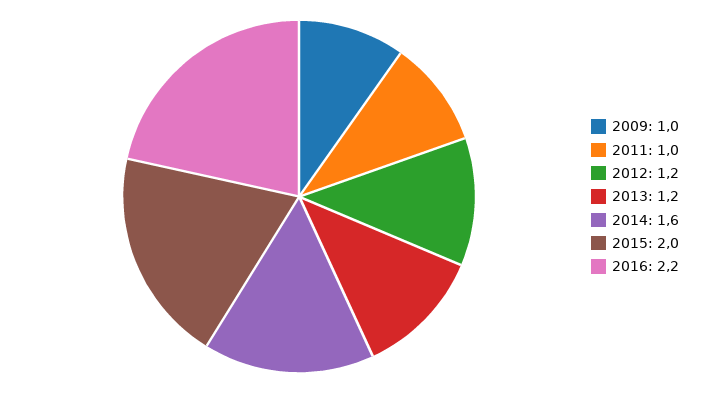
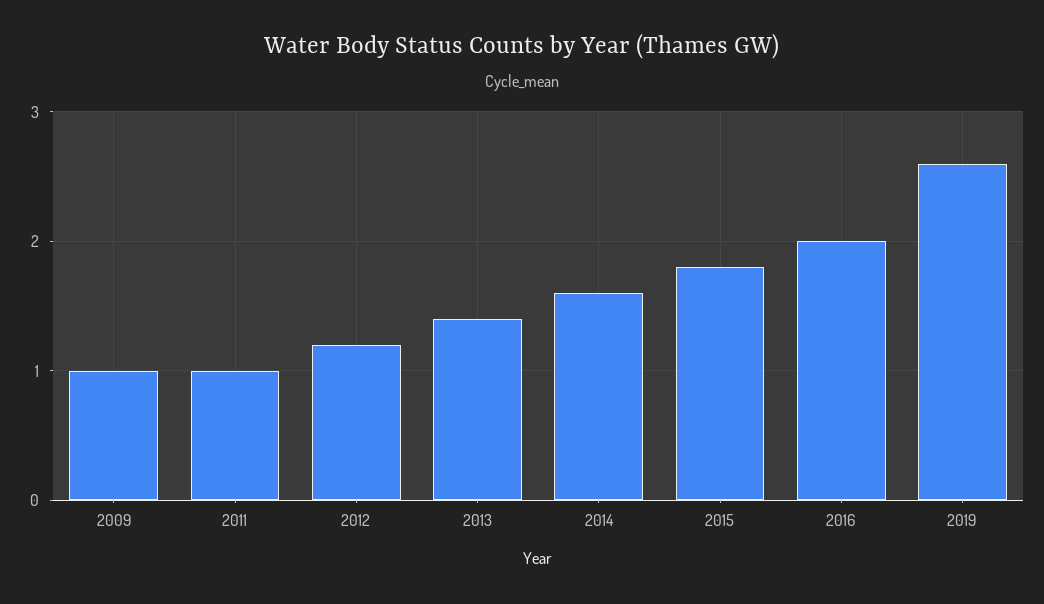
2013: 1.2 -> 1.4
2015: 2 -> 1.8
2016: 2.2 -> 2
2019: none -> 2.6

